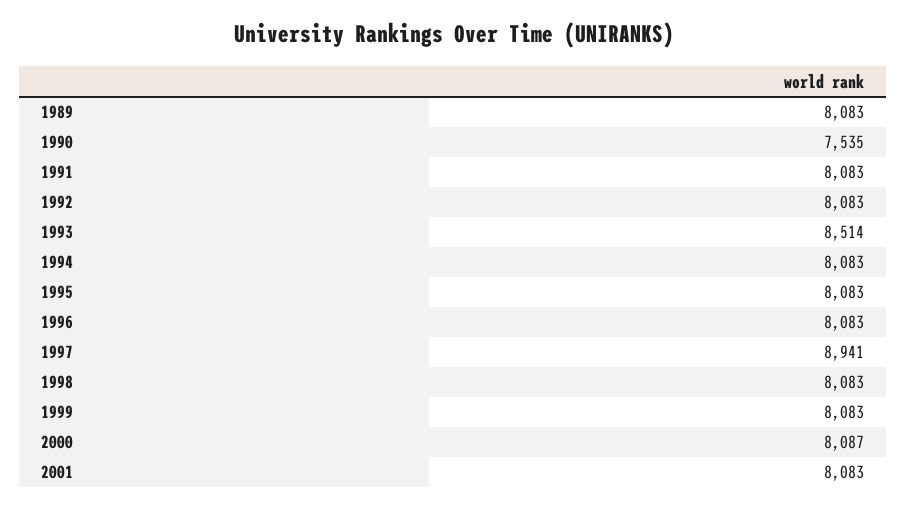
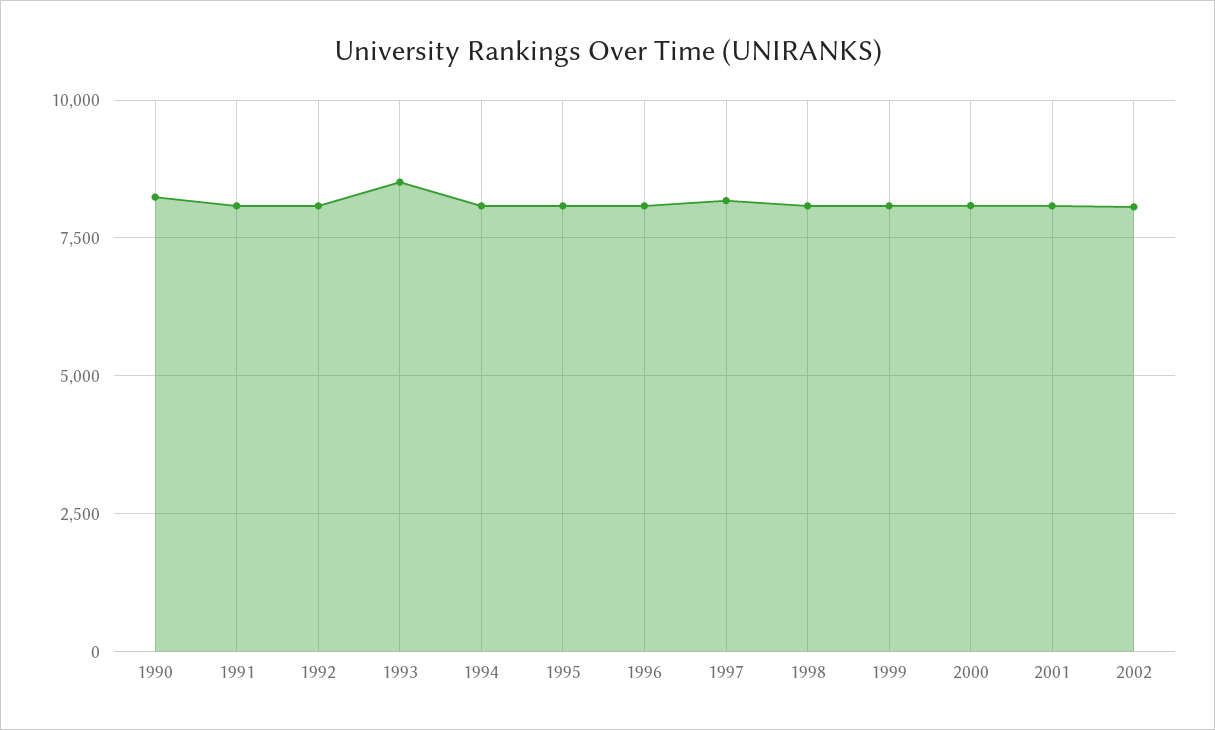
1989: 8083 -> none
1990: 7535 -> 8250
1997: 8941 -> 8250
2002: none -> 8000

